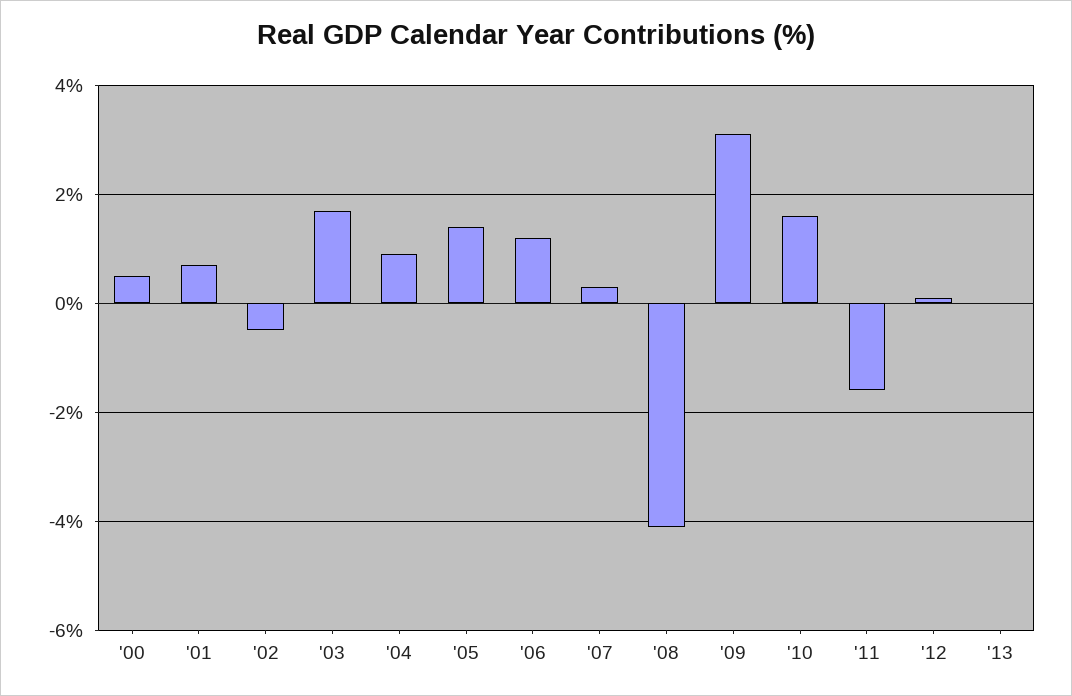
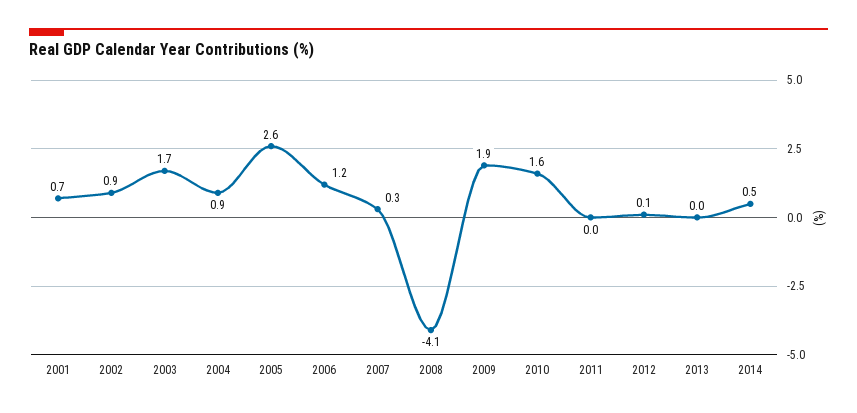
'00: 0.5 -> none
'02: -0.5 -> 0.9
'05: 1.5 -> 2.6
'09: 3 -> 1.9
'11: -1.5 -> 0
2014: none -> 0.5

